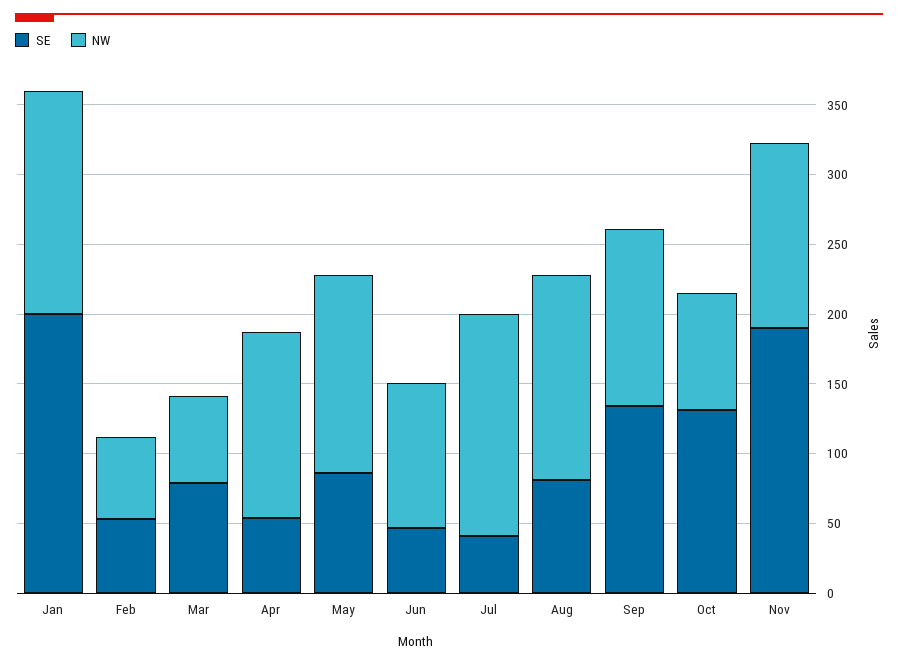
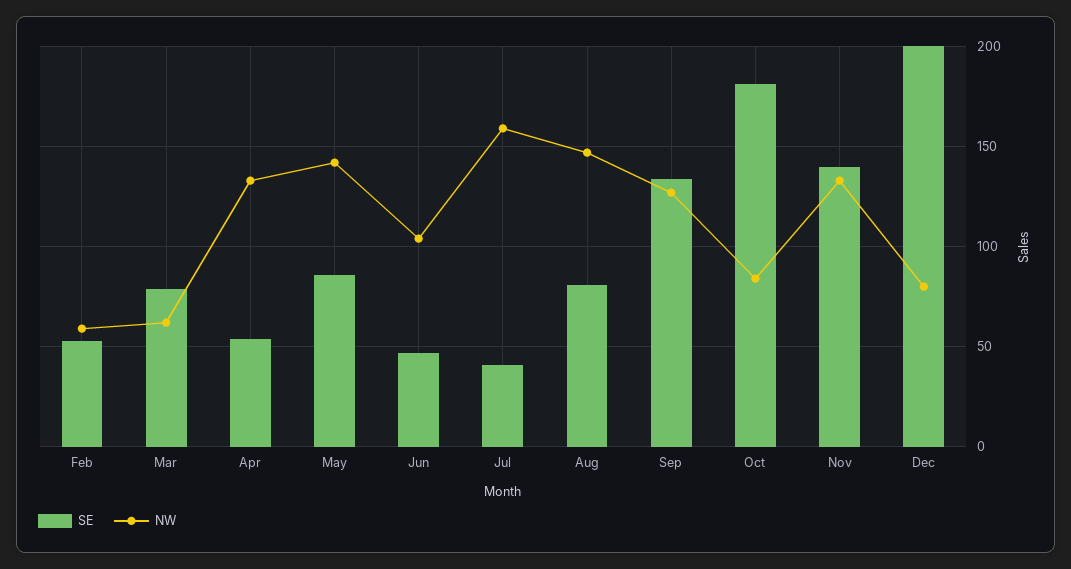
SE, Jan: 200 -> none
NW, Jan: 160 -> none
SE, Oct: 130 -> 180
SE, Nov: 190 -> 140
SE, Dec: none -> 200
NW, Dec: none -> 80

